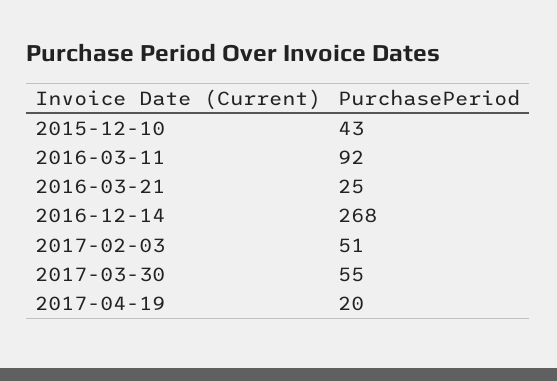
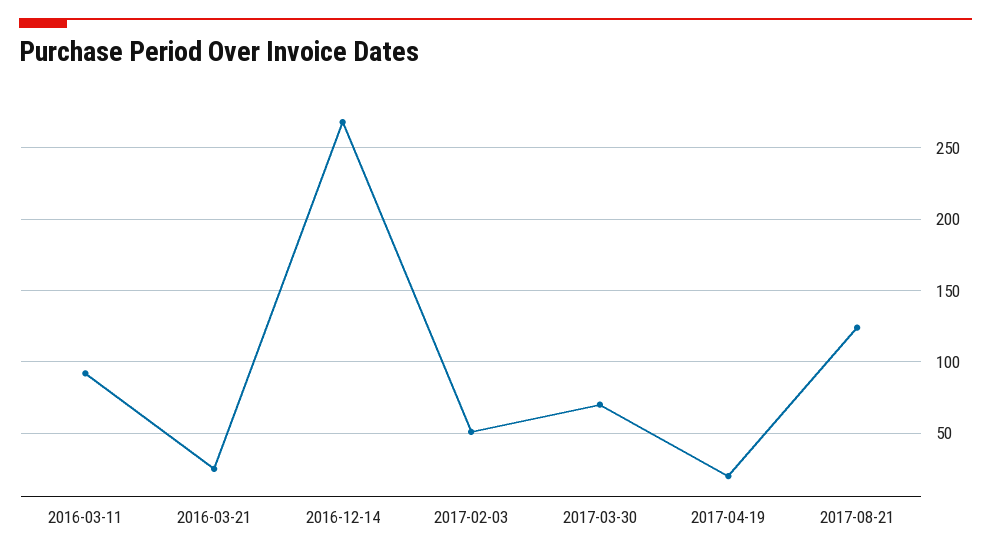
2015-12-10: 43 -> none
2017-03-30: 55 -> 70
2017-08-21: none -> 125

